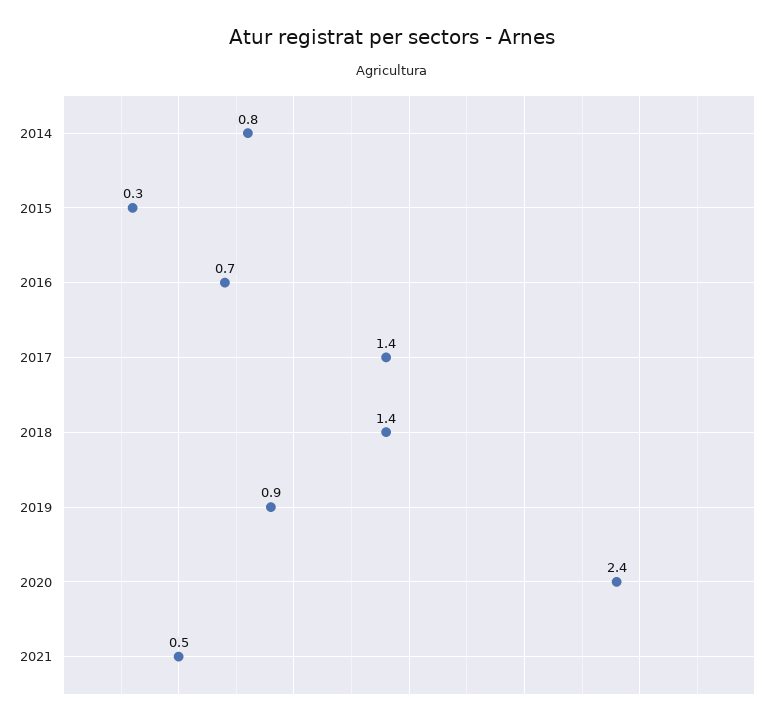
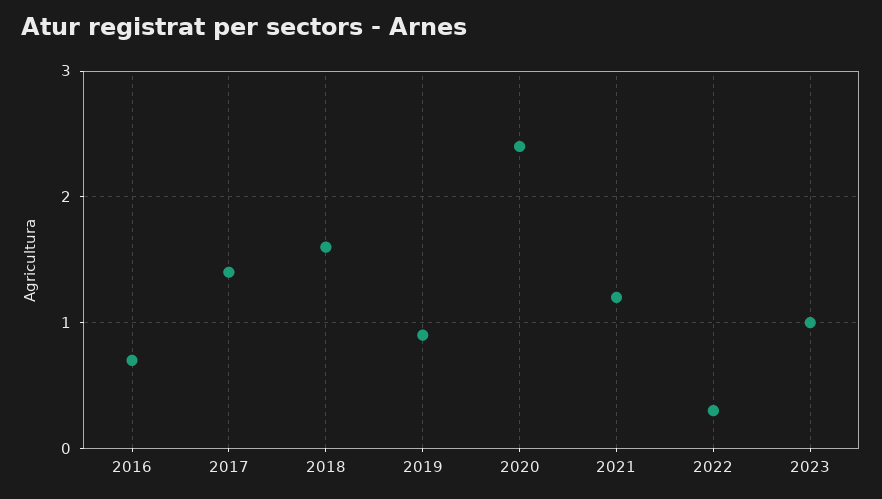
2014: 0.8 -> none
2015: 0.3 -> none
2018: 1.4 -> 1.6
2021: 0.5 -> 1.2
2022: none -> 0.3
2023: none -> 1

